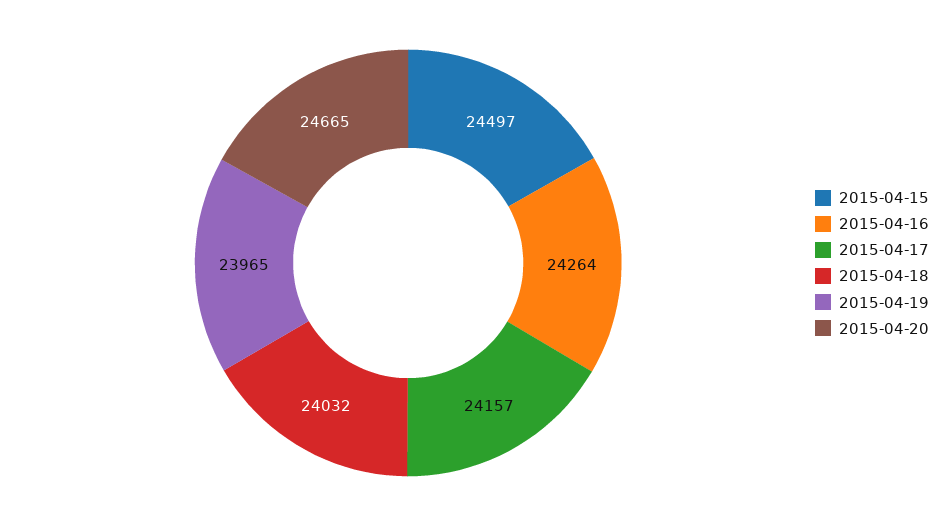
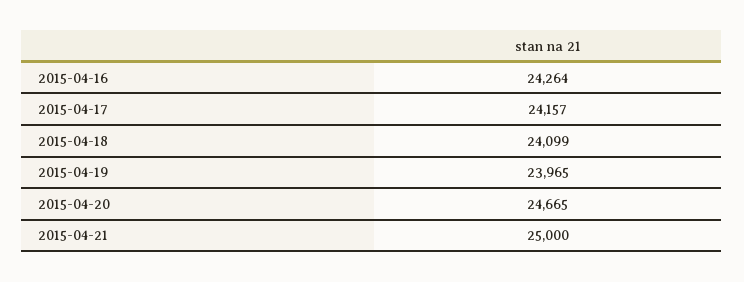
2015-04-15: 24497 -> none
2015-04-18: 24032 -> 24099
2015-04-21: none -> 25000

